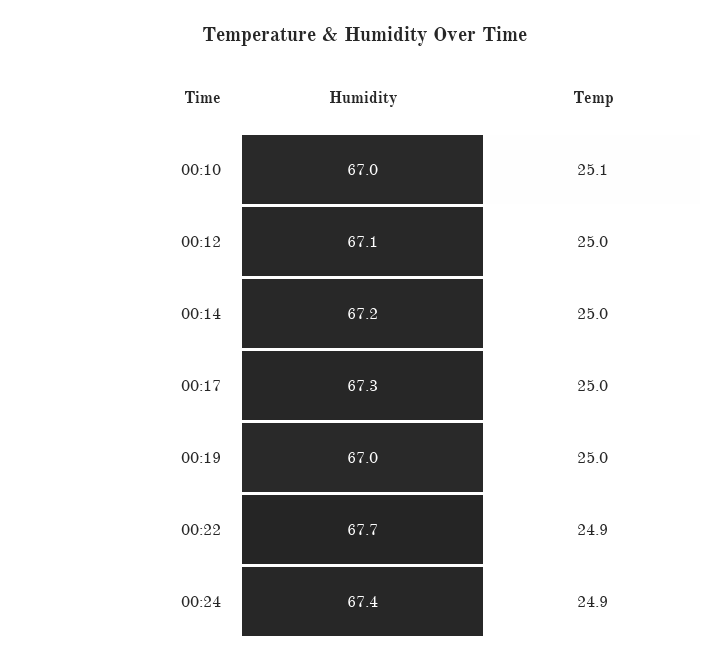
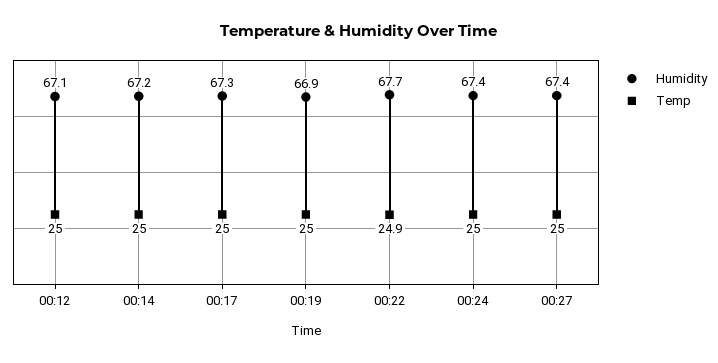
Humidity, 00:10: 67 -> none
Temp, 00:10: 25.1 -> none
Humidity, 00:19: 67 -> 66.9
Temp, 00:24: 24.9 -> 25
Humidity, 00:27: none -> 67.4
Temp, 00:27: none -> 25

